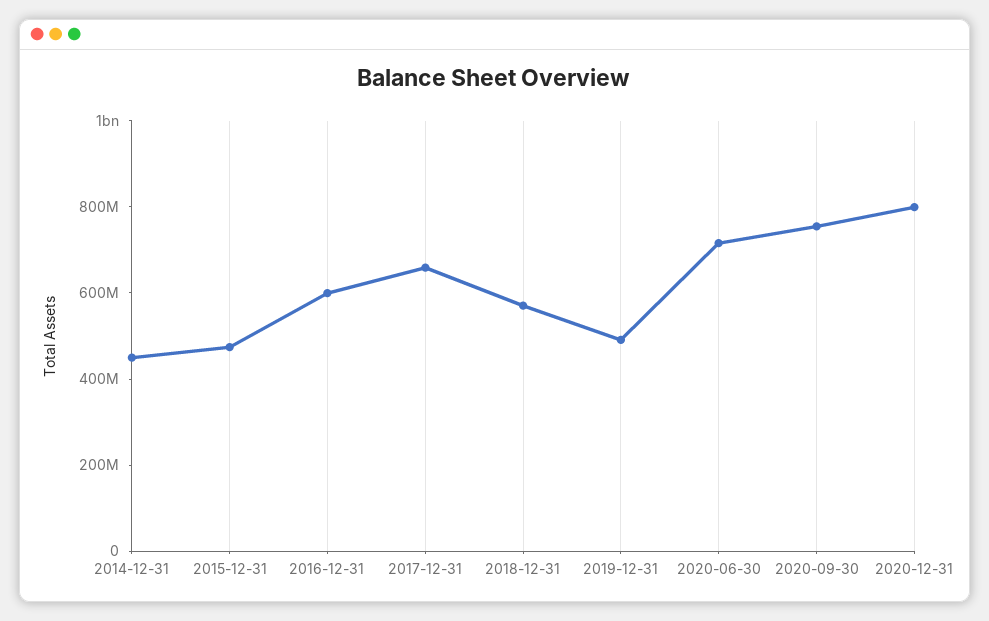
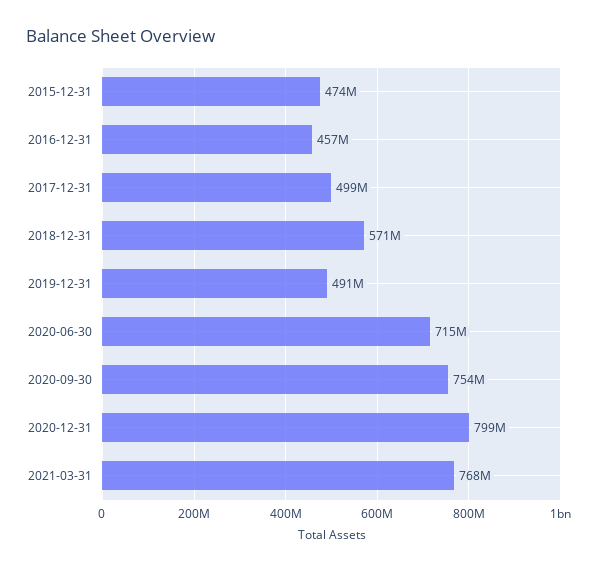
2014-12-31: 450000000 -> none
2016-12-31: 600000000 -> 457000000
2017-12-31: 650000000 -> 499000000
2021-03-31: none -> 768000000

